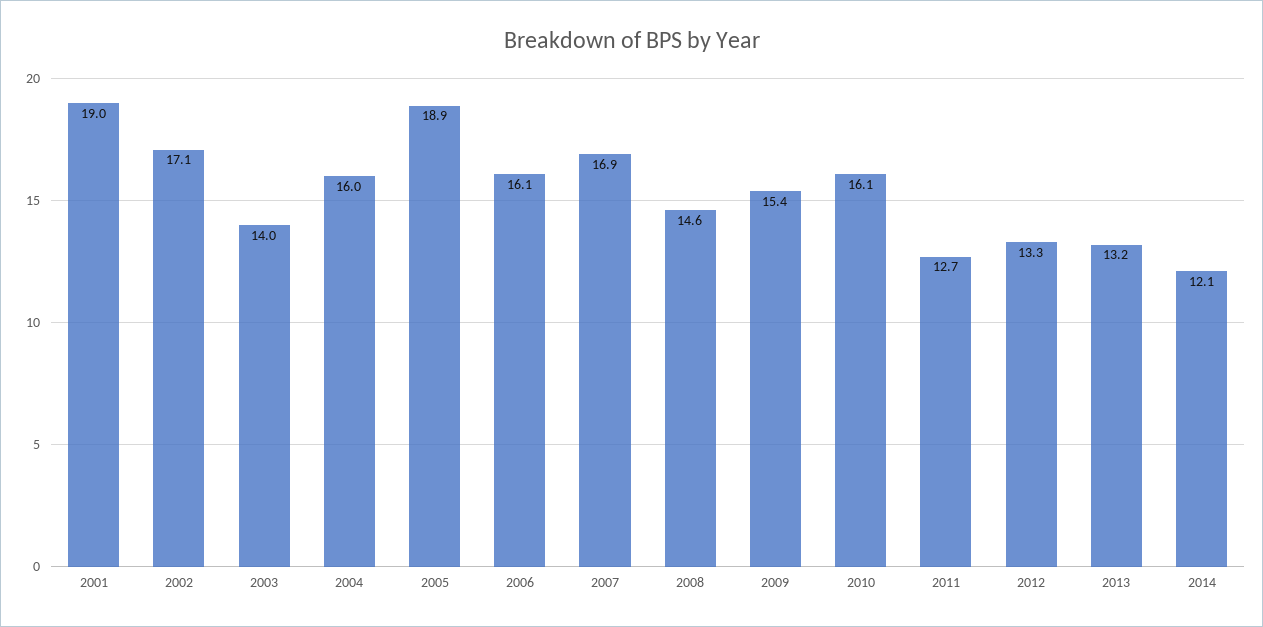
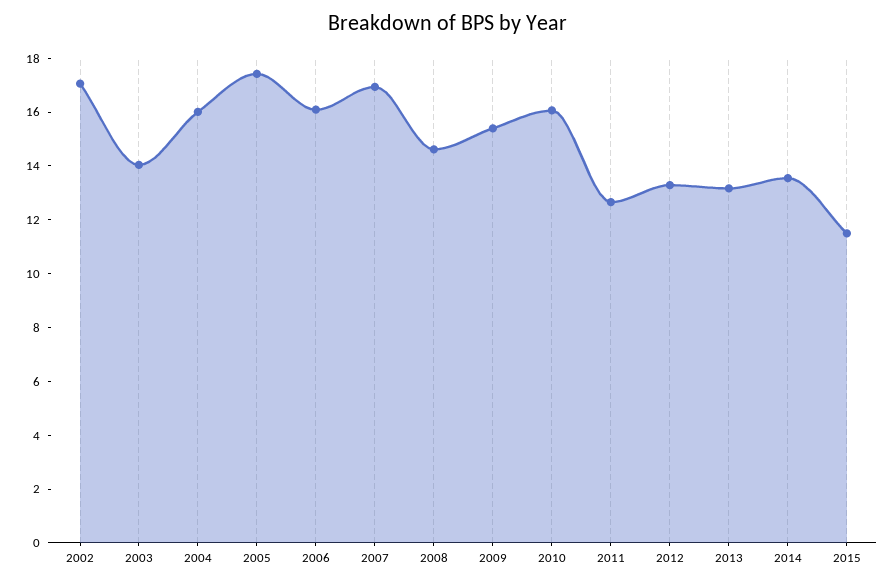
2001: 19 -> none
2005: 18.9 -> 17.5
2014: 12.1 -> 13.5
2015: none -> 11.5

